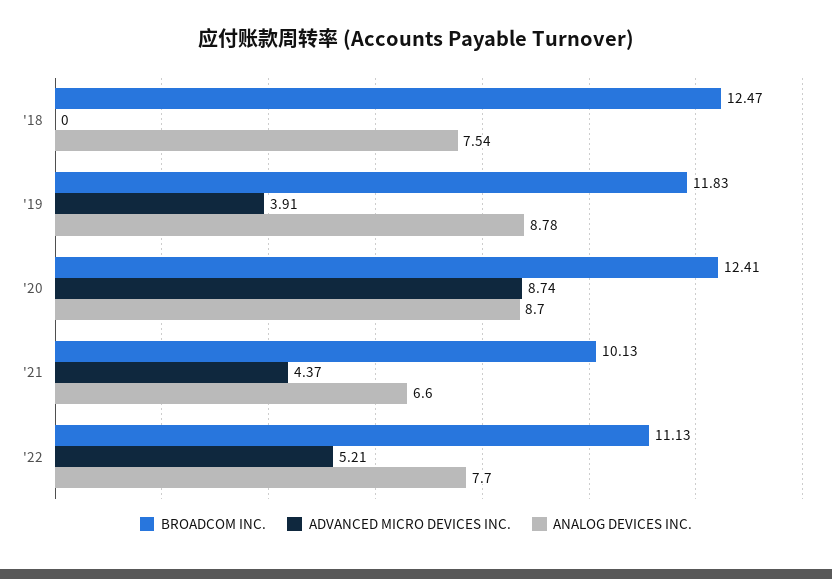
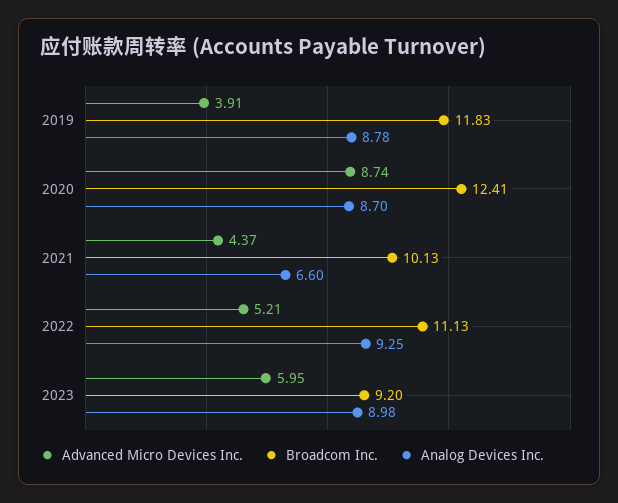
BROADCOM INC., '18: 12.47 -> none
ADVANCED MICRO DEVICES INC., '18: 0 -> none
ANALOG DEVICES INC., '18: 7.54 -> none
ANALOG DEVICES INC., '22: 7.7 -> 9.25
ADVANCED MICRO DEVICES INC., 2023: none -> 5.95
BROADCOM INC., 2023: none -> 9.2
ANALOG DEVICES INC., 2023: none -> 8.98

